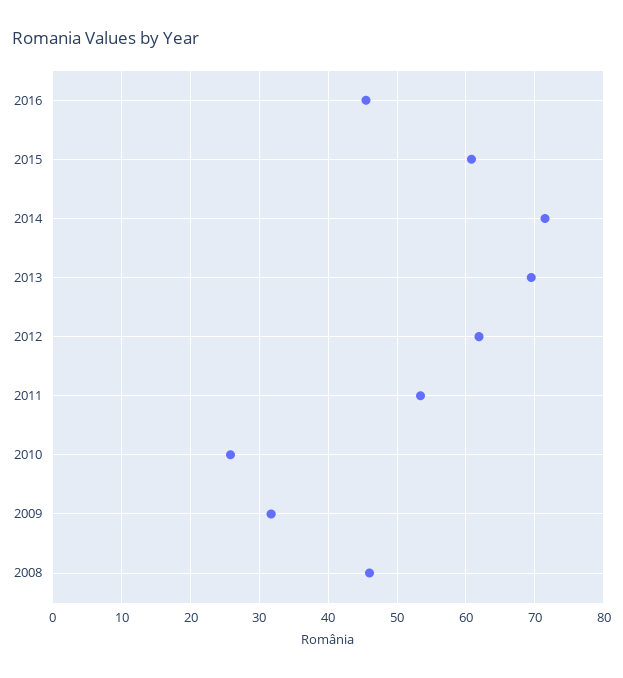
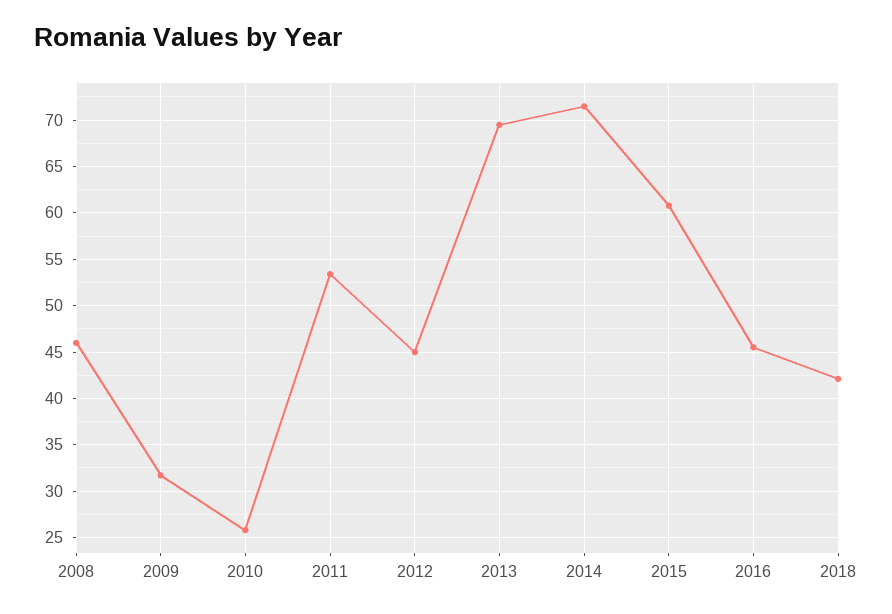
2012: 62 -> 45
2018: none -> 42

